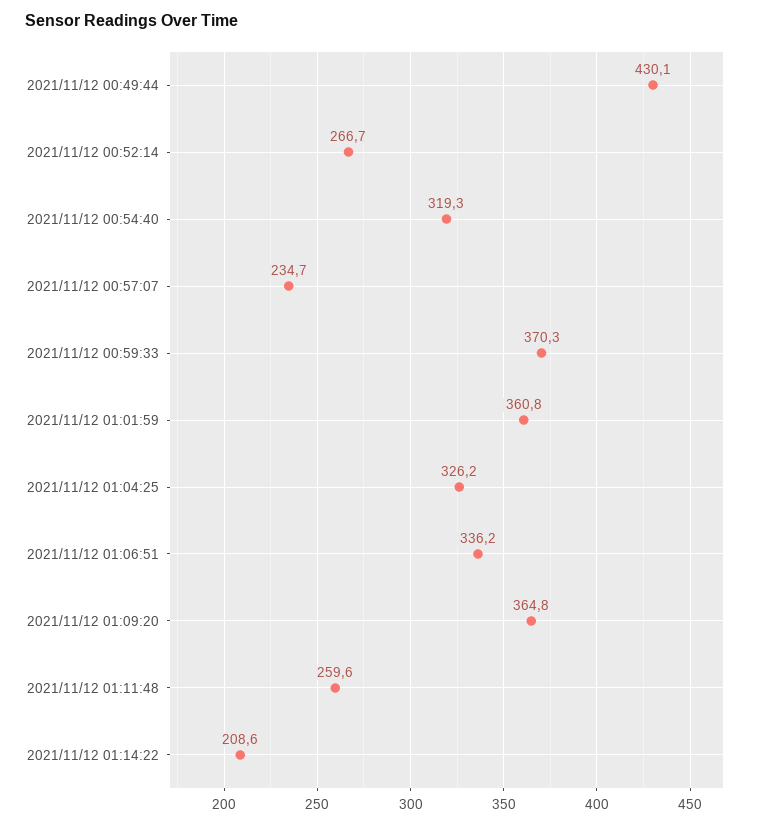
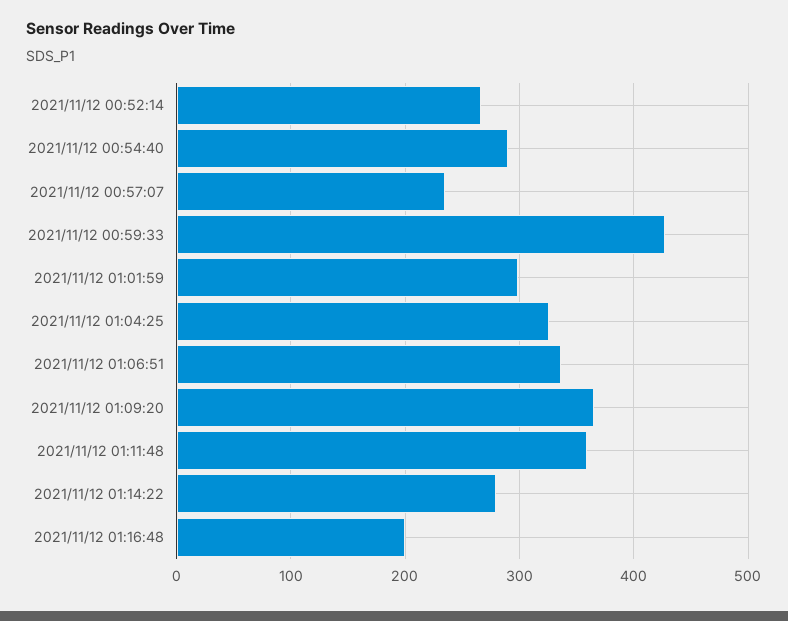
2021/11/12 00:49:44: 430.1 -> none
2021/11/12 00:54:40: 319.3 -> 290
2021/11/12 00:59:33: 370.3 -> 430
2021/11/12 01:01:59: 360.8 -> 300
2021/11/12 01:11:48: 259.6 -> 360
2021/11/12 01:14:22: 208.6 -> 280
2021/11/12 01:16:48: none -> 200

